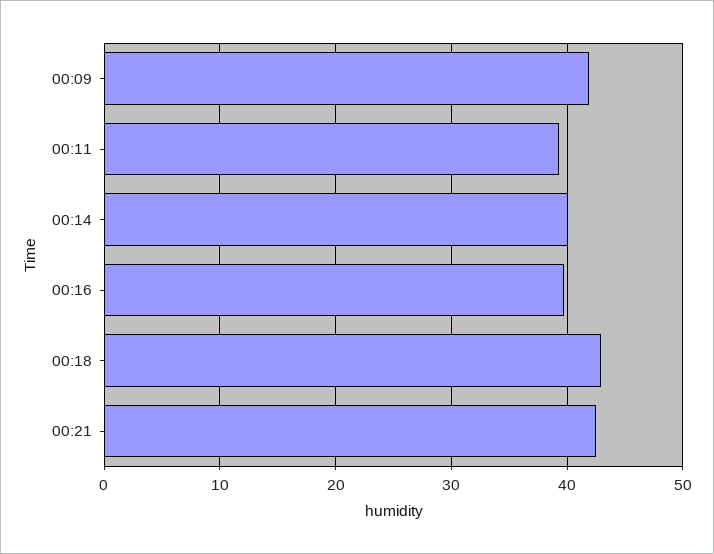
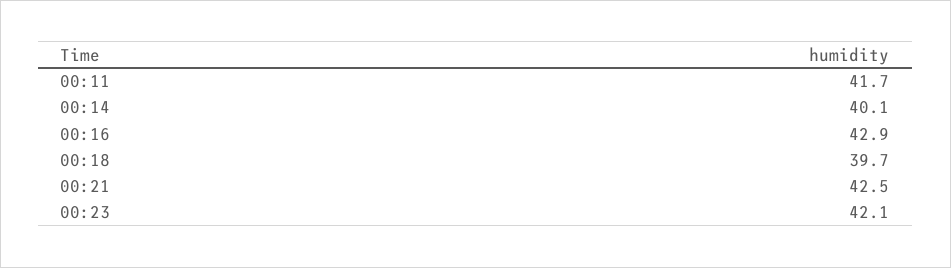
00:09: 42 -> none
00:11: 39 -> 41.7
00:16: 40 -> 42.9
00:18: 43 -> 39.7
00:23: none -> 42.1

